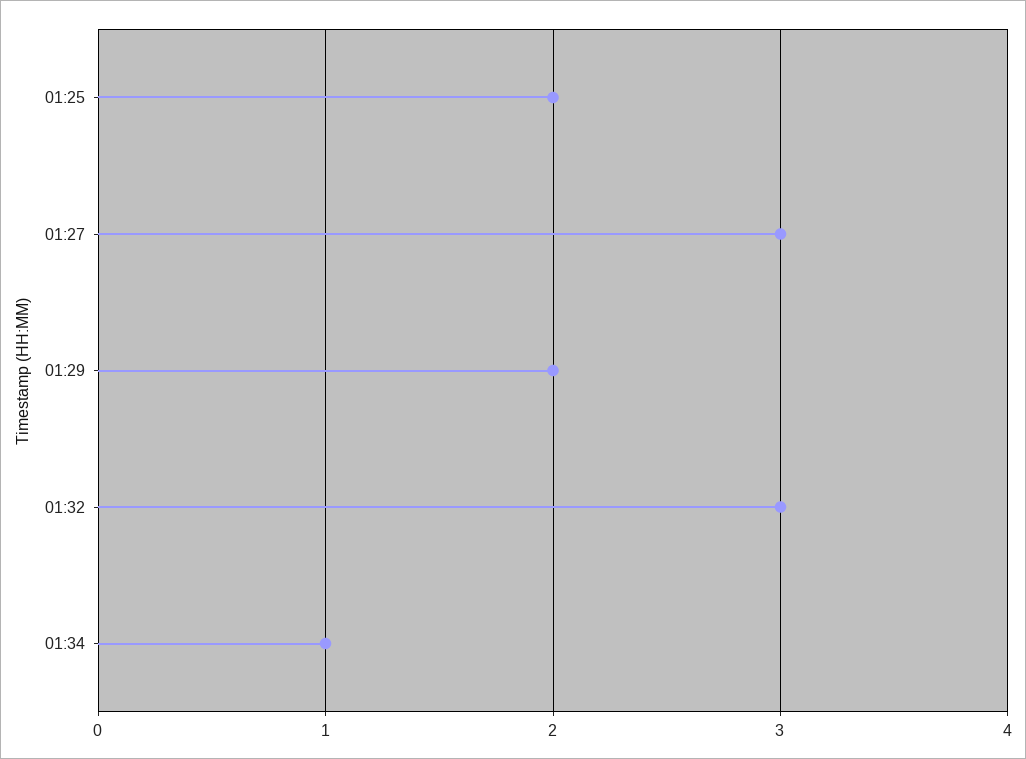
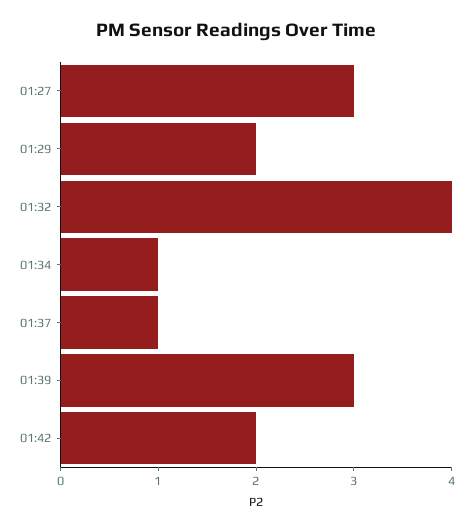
01:25: 2 -> none
01:32: 3 -> 4
01:37: none -> 1
01:39: none -> 3
01:42: none -> 2

